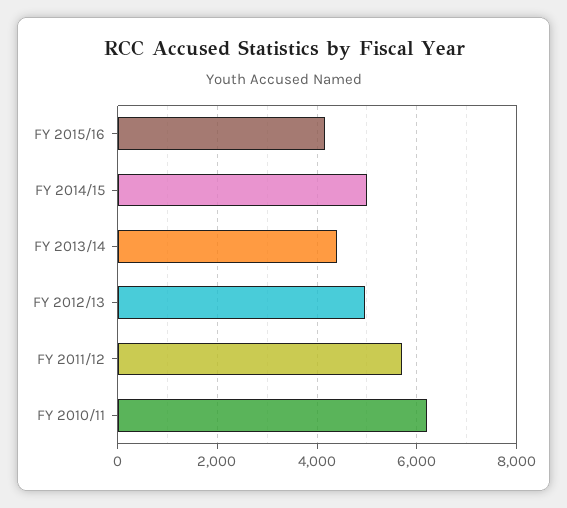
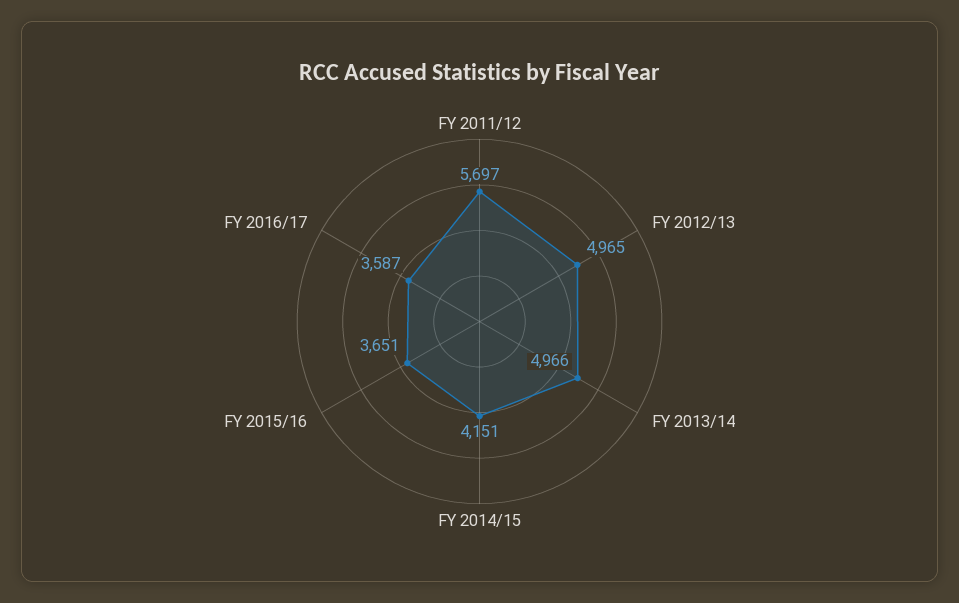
FY 2015/16: 4200 -> 3651
FY 2014/15: 5000 -> 4151
FY 2013/14: 4400 -> 4966
FY 2010/11: 6200 -> none
FY 2016/17: none -> 3587

